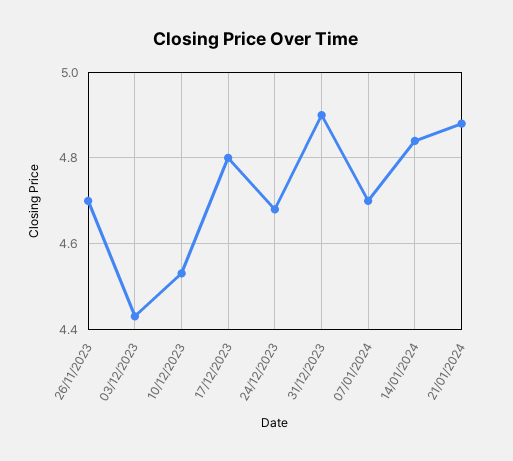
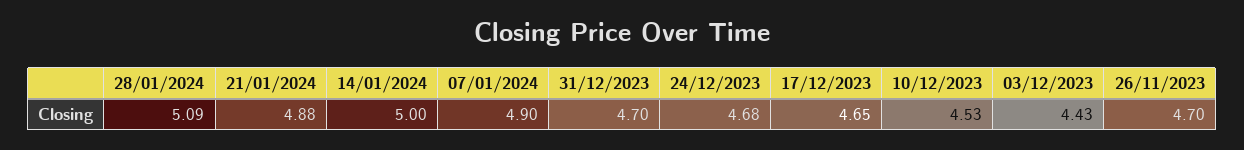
17/12/2023: 4.8 -> 4.65
31/12/2023: 4.9 -> 4.7
07/01/2024: 4.7 -> 4.9
14/01/2024: 4.85 -> 5
28/01/2024: none -> 5.09

